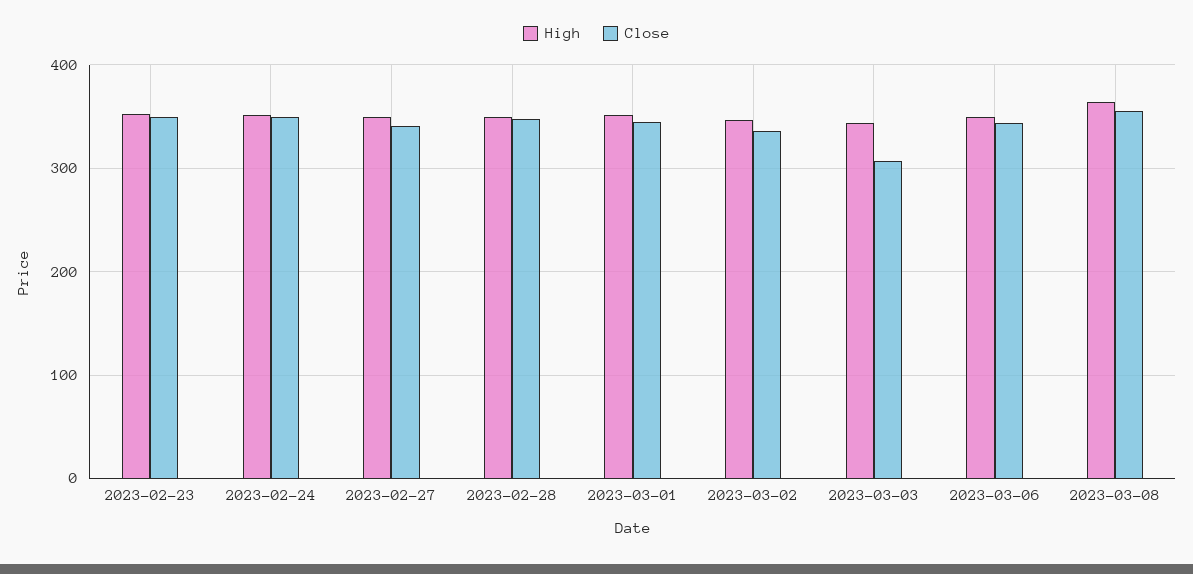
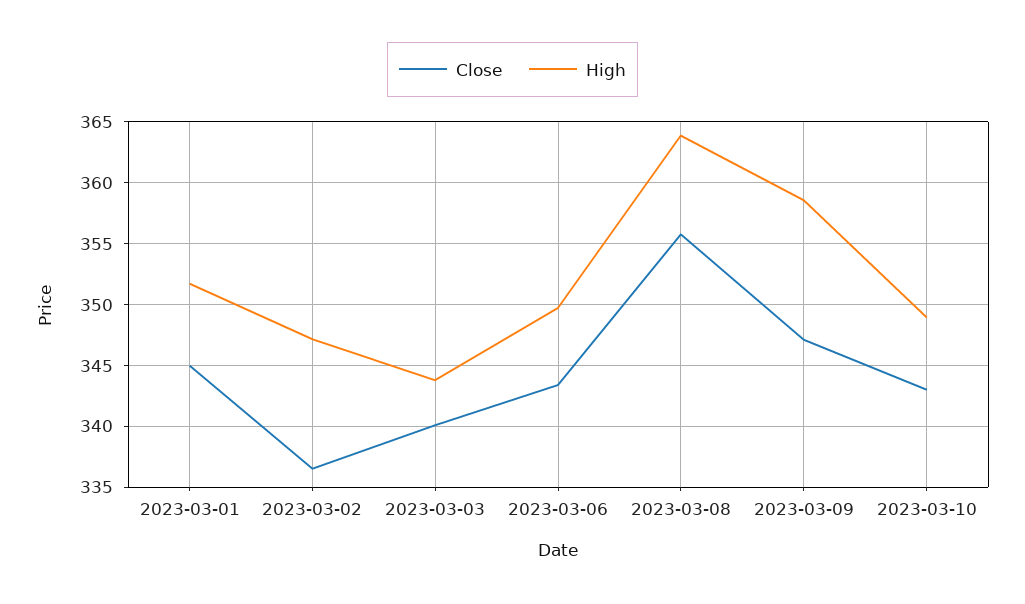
High, 2023-02-23: 350 -> none
Close, 2023-02-23: 350 -> none
High, 2023-02-24: 350 -> none
Close, 2023-02-24: 350 -> none
High, 2023-02-27: 350 -> none
Close, 2023-02-27: 340 -> none
High, 2023-02-28: 350 -> none
Close, 2023-02-28: 350 -> none
Close, 2023-03-03: 310 -> 340
Close, 2023-03-09: none -> 347
High, 2023-03-09: none -> 358.5
Close, 2023-03-10: none -> 343
High, 2023-03-10: none -> 349

